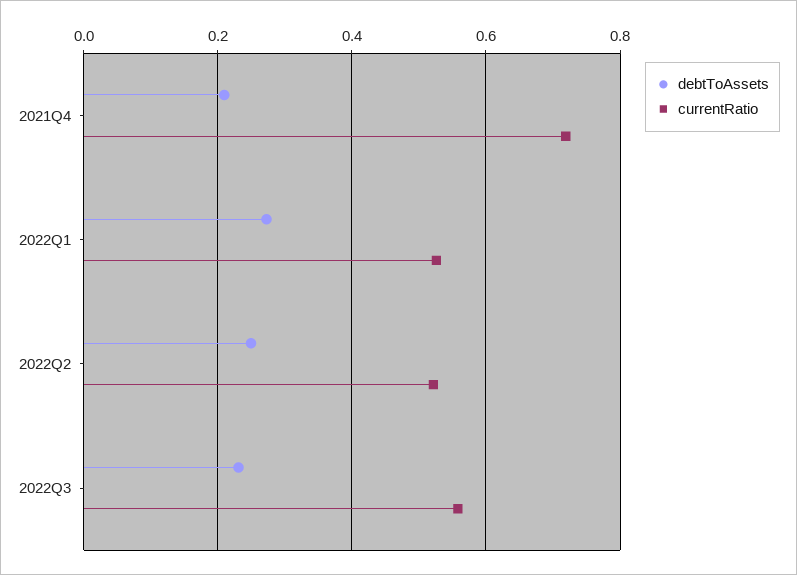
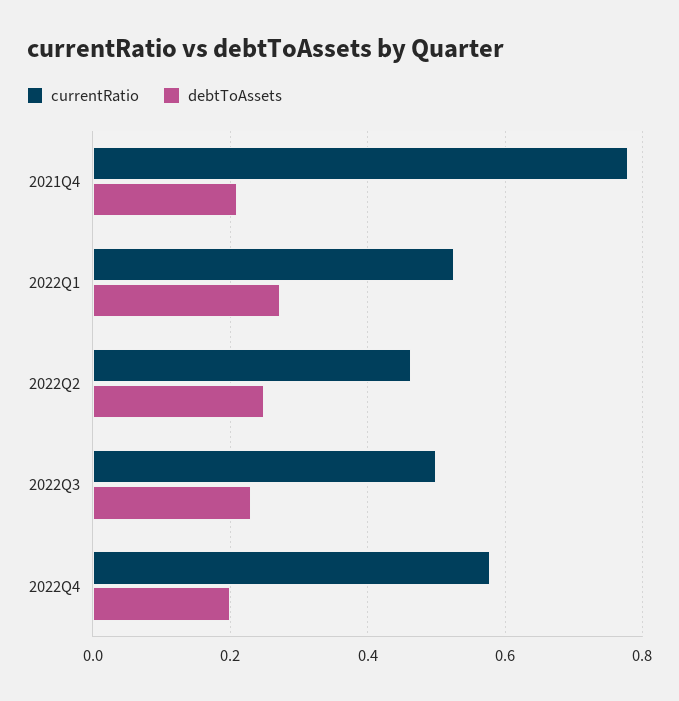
currentRatio, 2021Q4: 0.72 -> 0.78
currentRatio, 2022Q2: 0.52 -> 0.46
currentRatio, 2022Q3: 0.56 -> 0.5
currentRatio, 2022Q4: none -> 0.58
debtToAssets, 2022Q4: none -> 0.2

